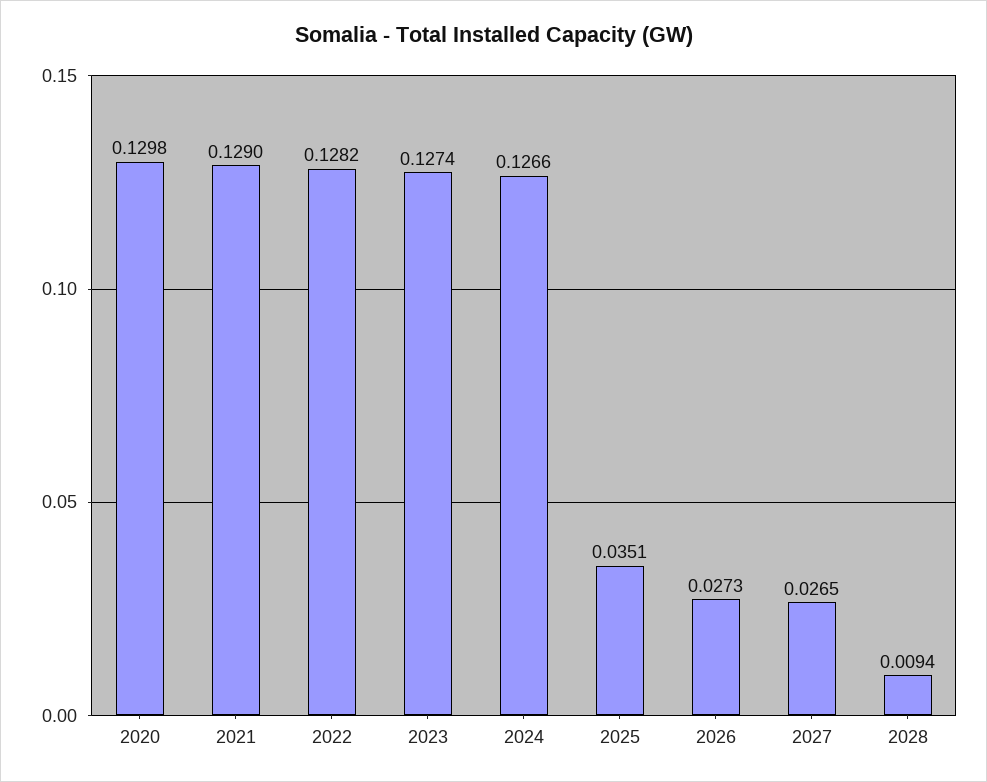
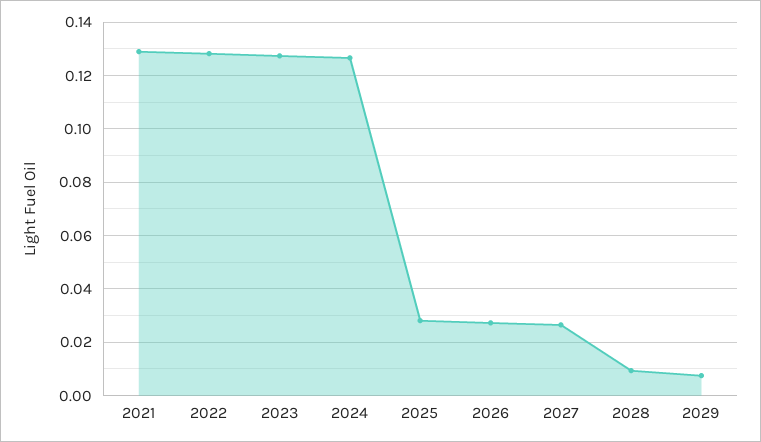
2020: 0.1298 -> none
2025: 0.0351 -> 0.0275
2029: none -> 0.0075

